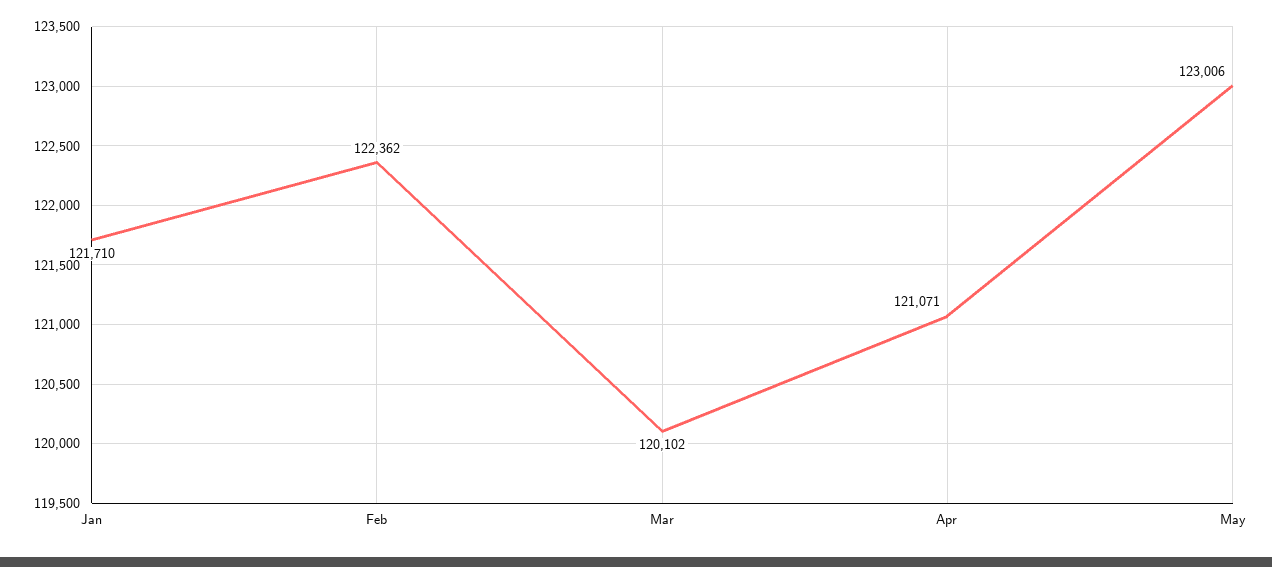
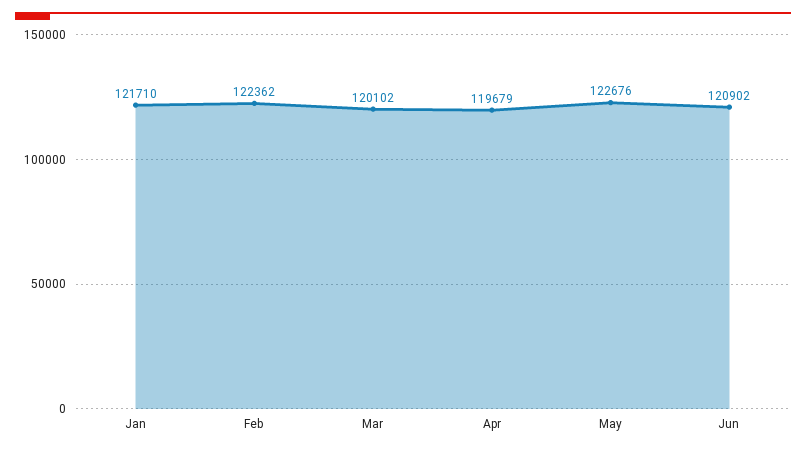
Apr: 121071 -> 119679
May: 123006 -> 122676
Jun: none -> 120902

